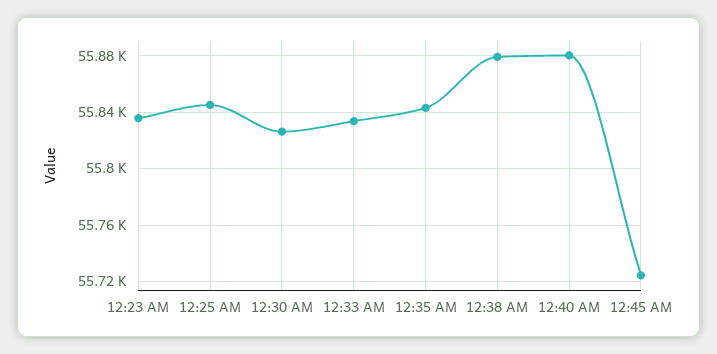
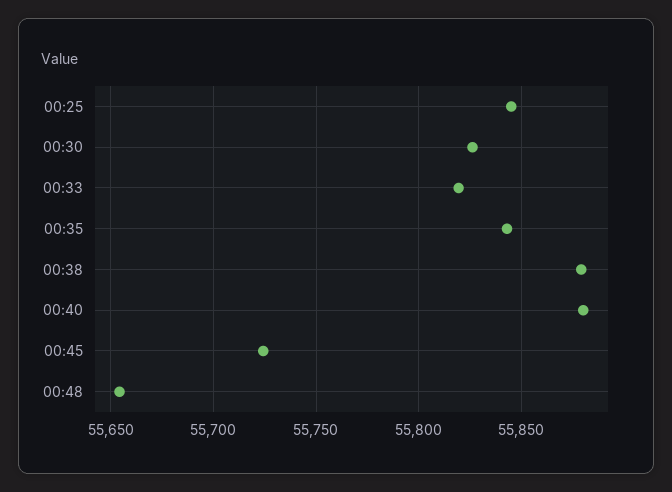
12:23 AM: 55835 -> none
12:33 AM: 55835 -> 55820
00:48: none -> 55655

